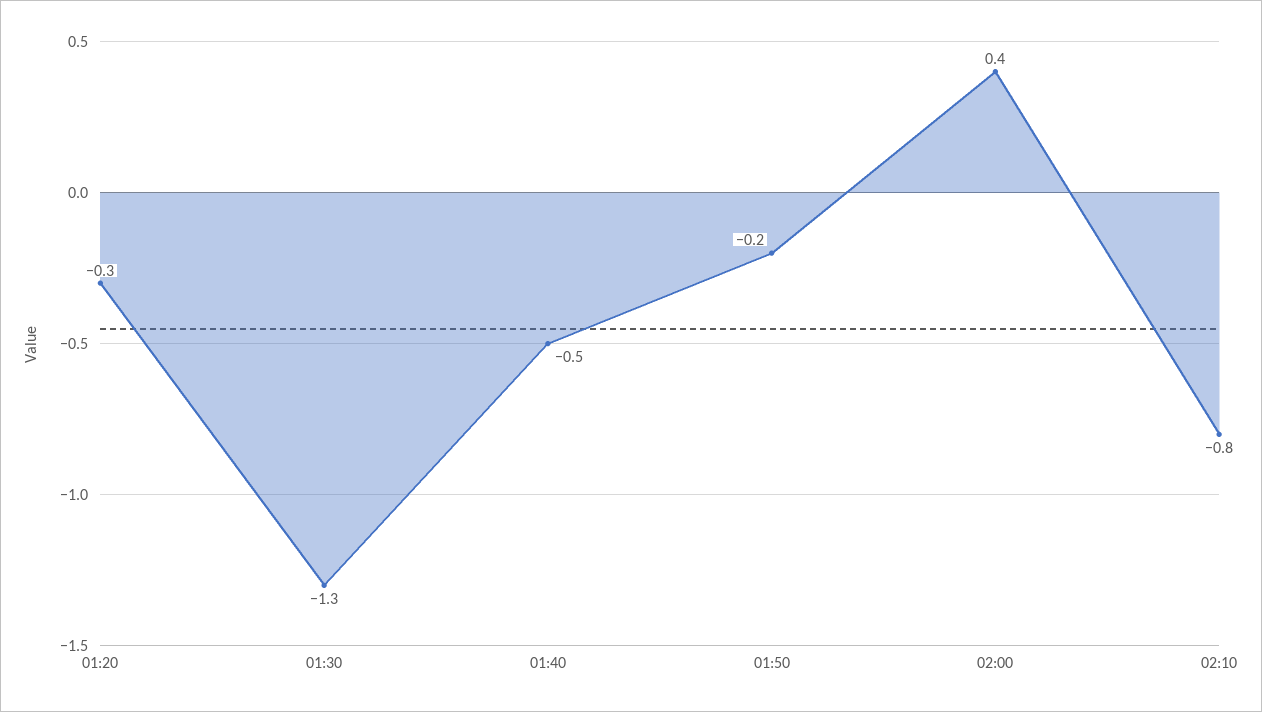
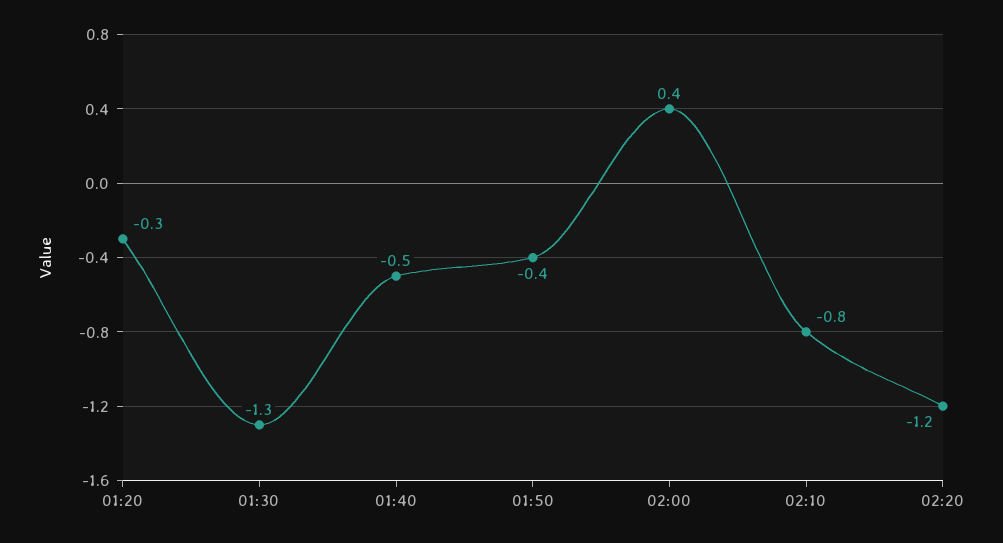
01:50: -0.2 -> -0.4
02:20: none -> -1.2

